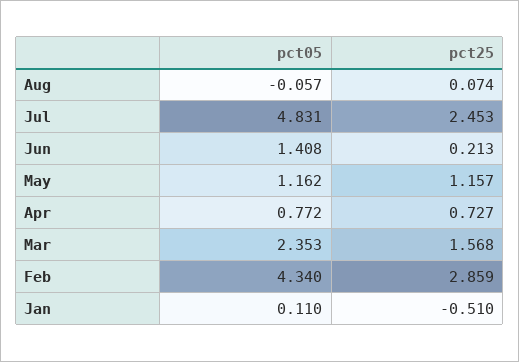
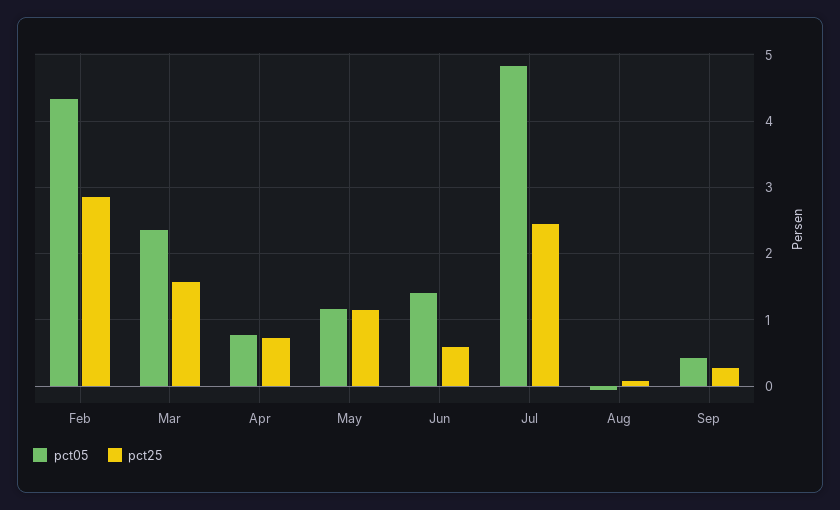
pct25, Jun: 0.213 -> 0.6
pct05, Jan: 0.11 -> none
pct25, Jan: -0.51 -> none
pct05, Sep: none -> 0.4
pct25, Sep: none -> 0.3

